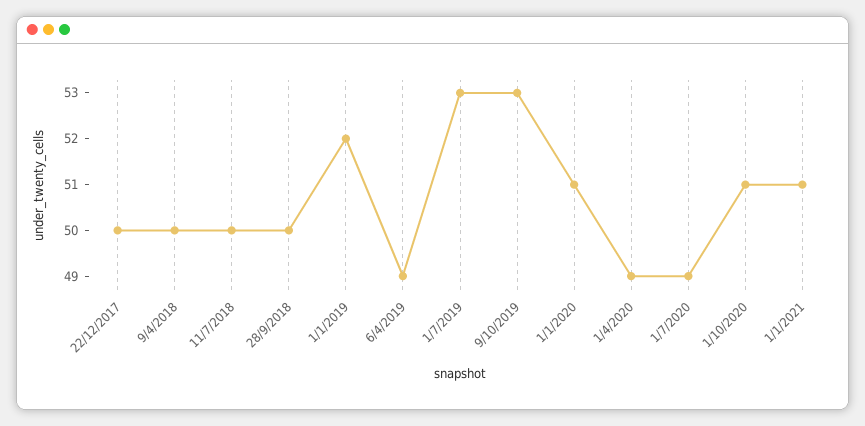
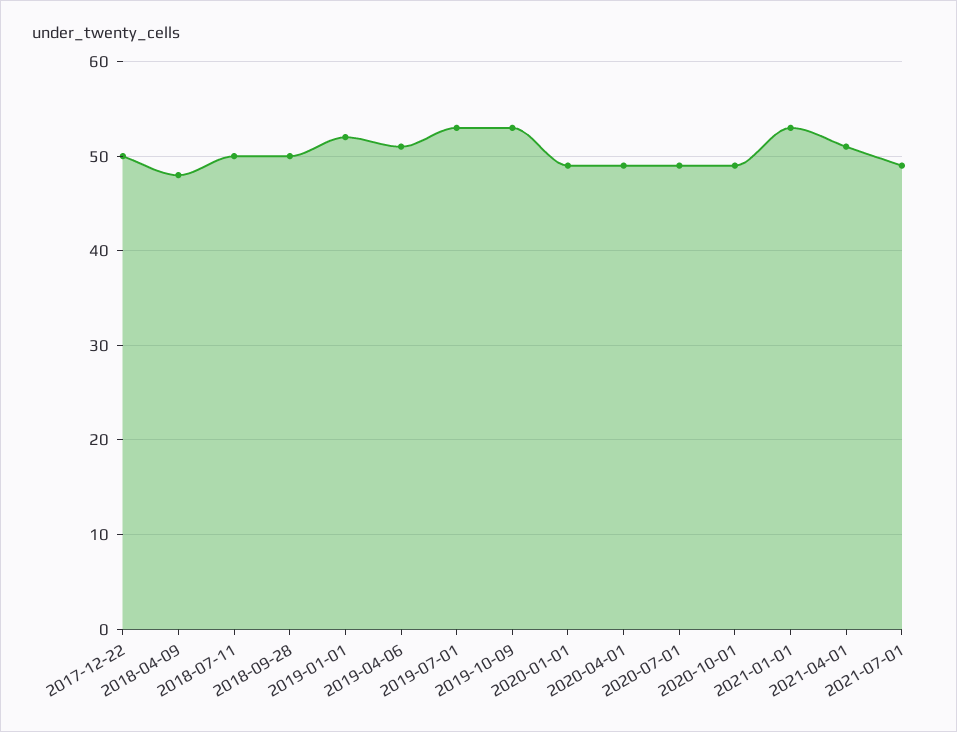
9/4/2018: 50 -> 48
6/4/2019: 49 -> 51
1/1/2020: 51 -> 49
1/10/2020: 51 -> 49
1/1/2021: 51 -> 53
2021-04-01: none -> 51
2021-07-01: none -> 49

